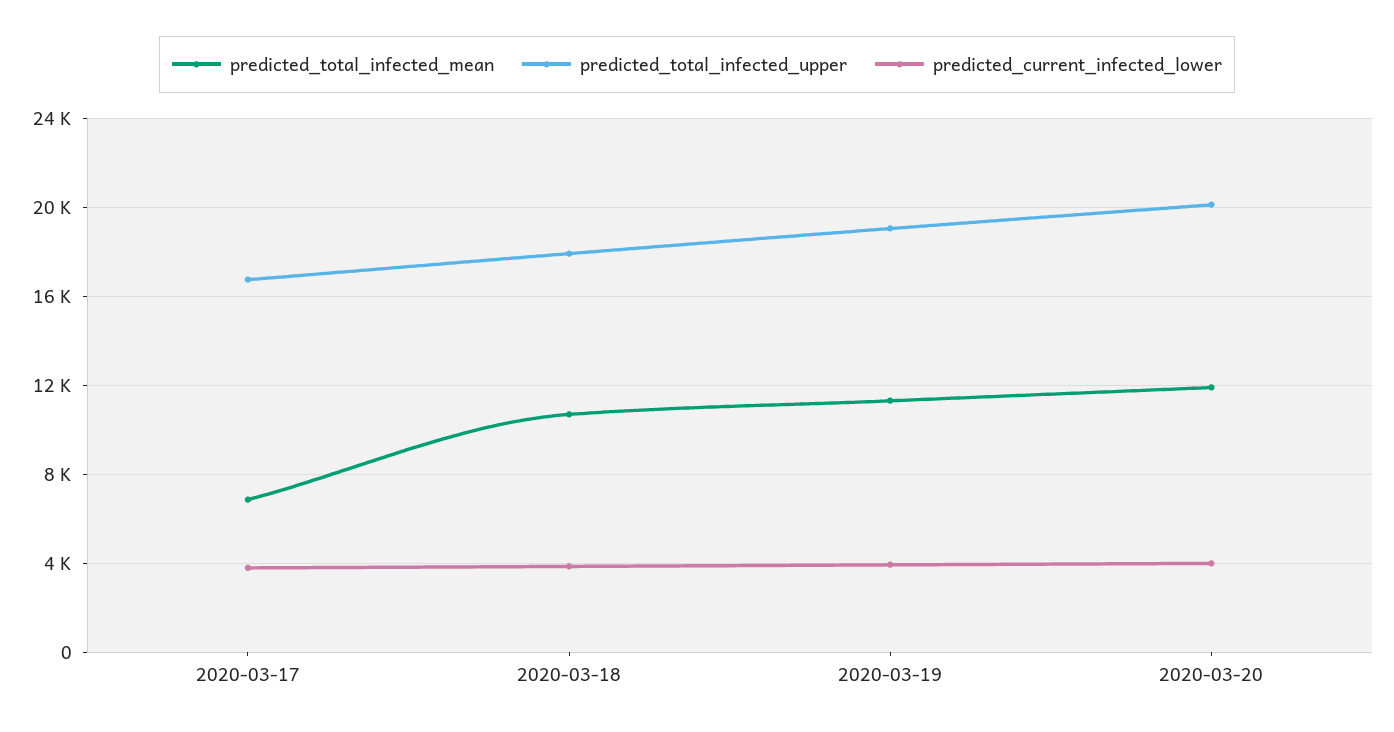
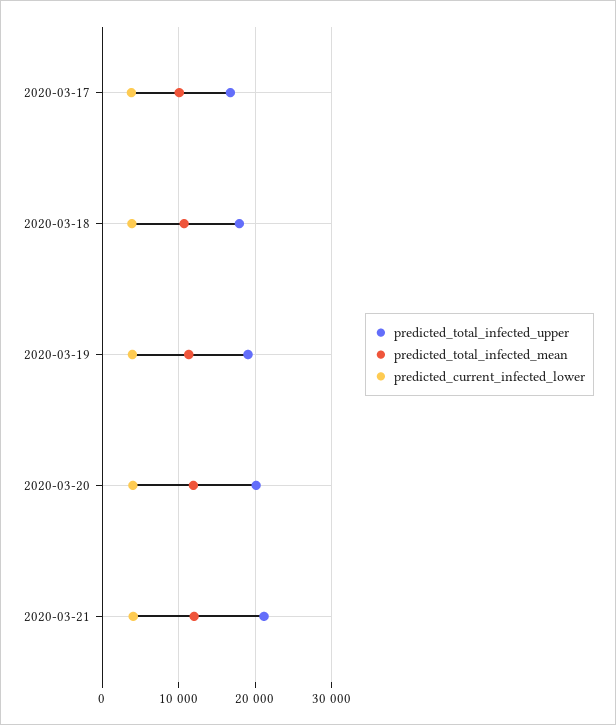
predicted_total_infected_mean, 2020-03-17: 7000 -> 10000
predicted_total_infected_upper, 2020-03-21: none -> 21000
predicted_total_infected_mean, 2020-03-21: none -> 12000
predicted_current_infected_lower, 2020-03-21: none -> 4000

